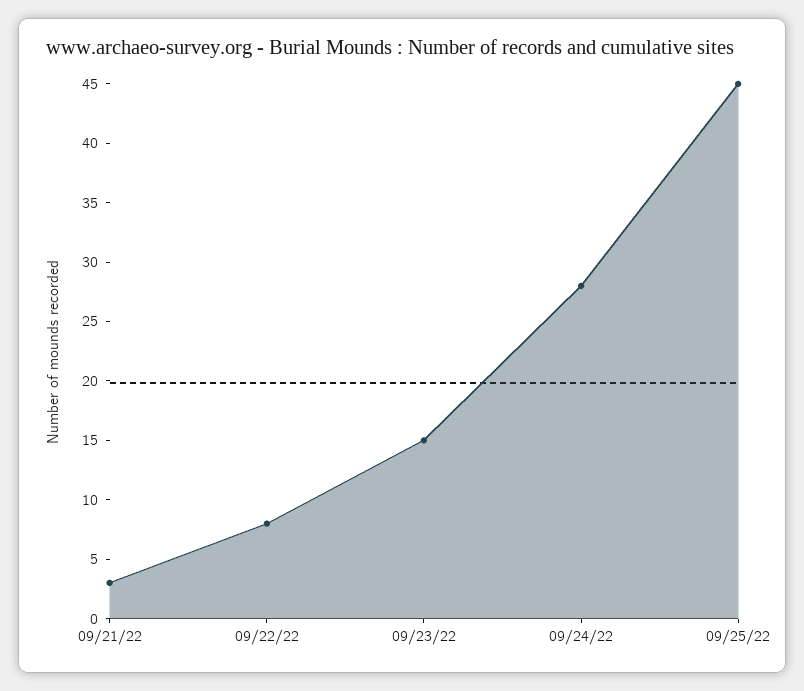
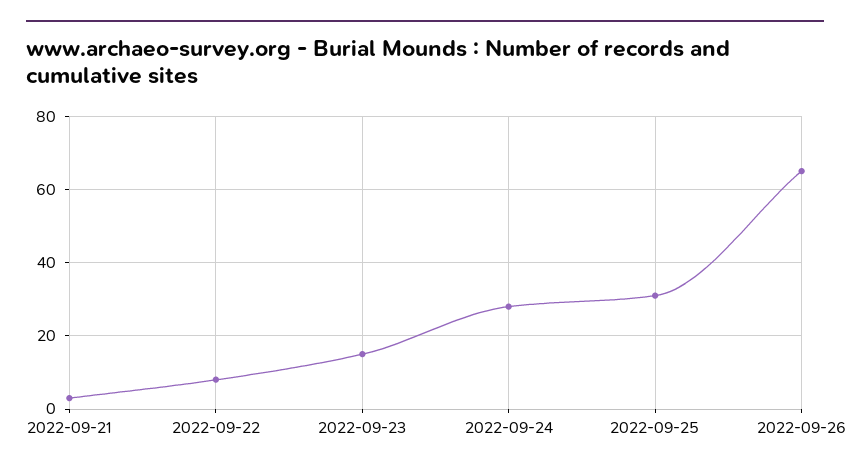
09/25/22: 45 -> 30
2022-09-26: none -> 65

